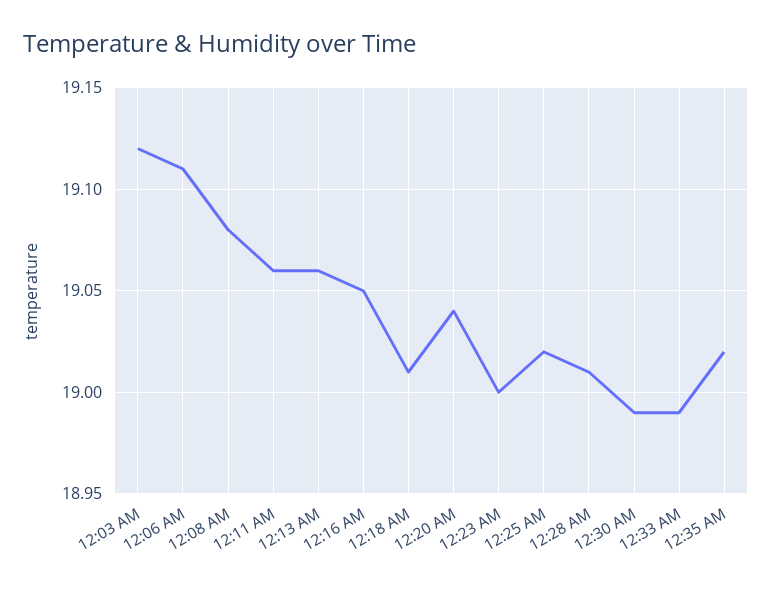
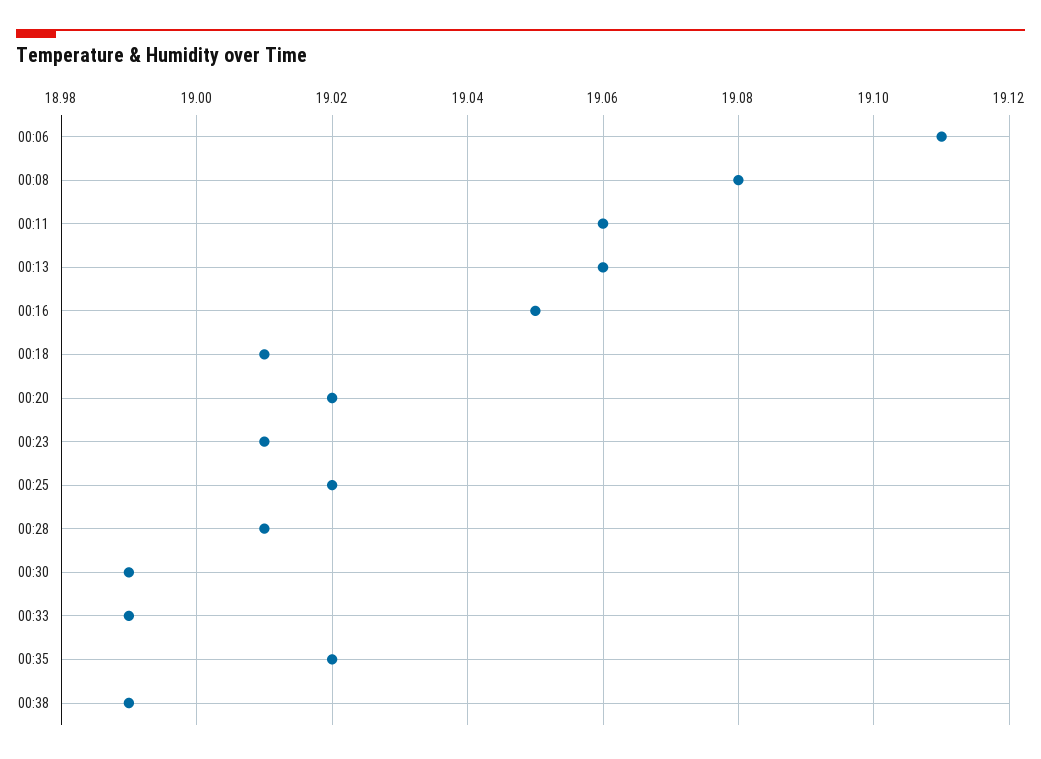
12:03 AM: 19.12 -> none
12:20 AM: 19.04 -> 19.02
12:23 AM: 19 -> 19.01
00:38: none -> 18.99

